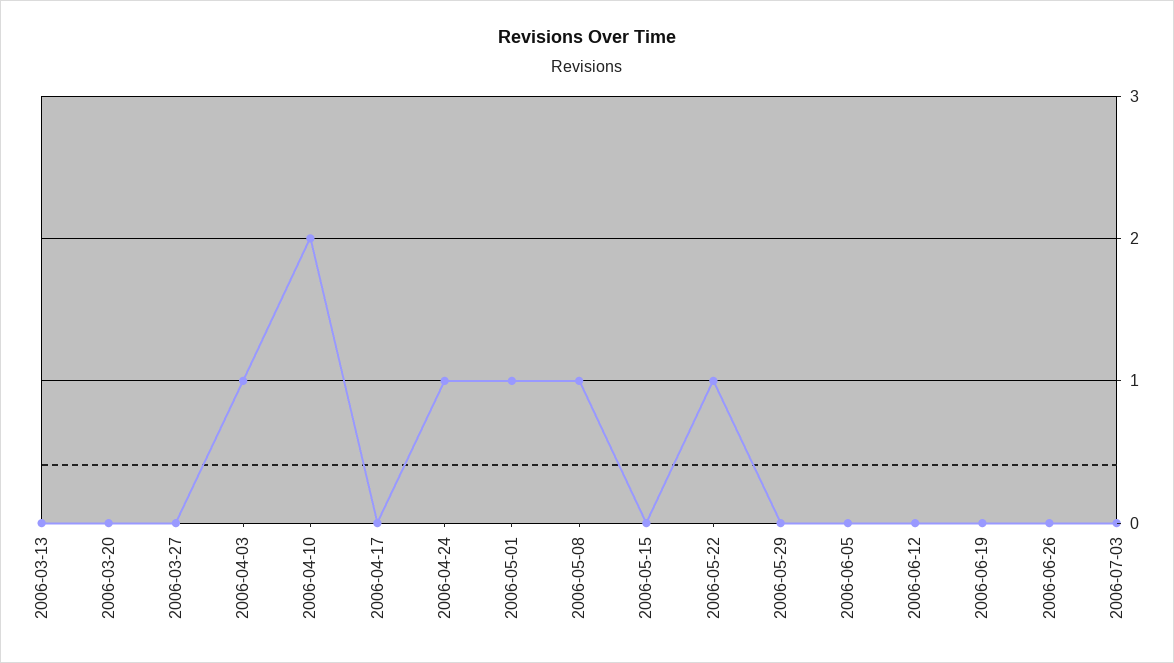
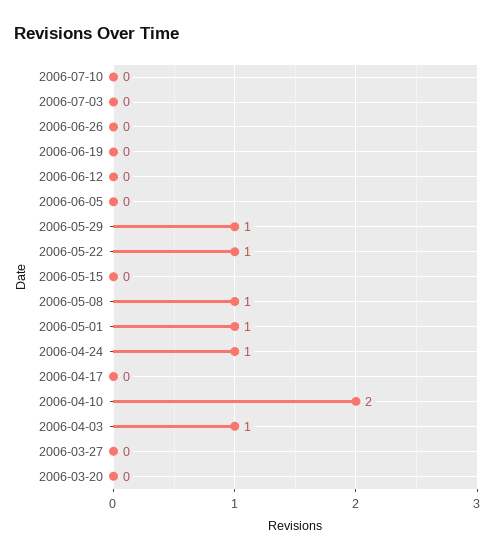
2006-03-13: 0 -> none
2006-05-29: 0 -> 1
2006-07-10: none -> 0

